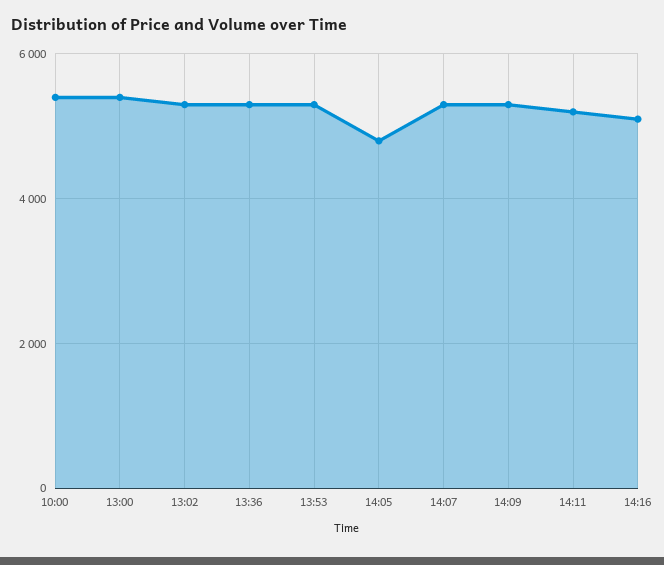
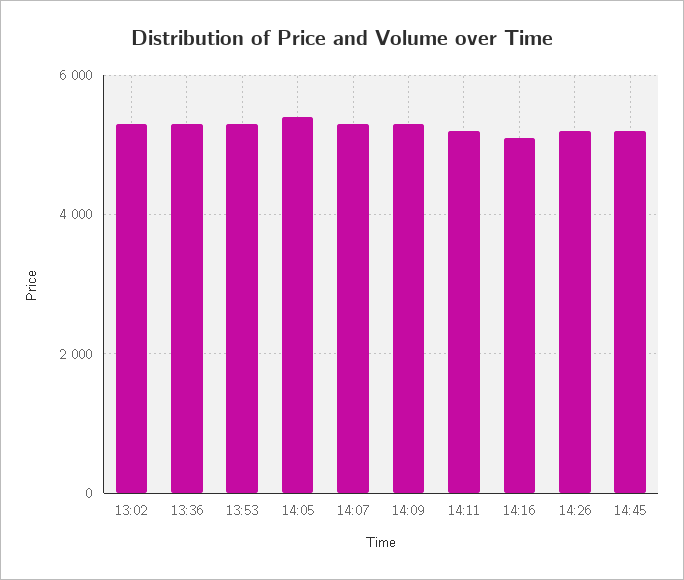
10:00: 5400 -> none
13:00: 5400 -> none
14:05: 4800 -> 5400
14:26: none -> 5200
14:45: none -> 5200

